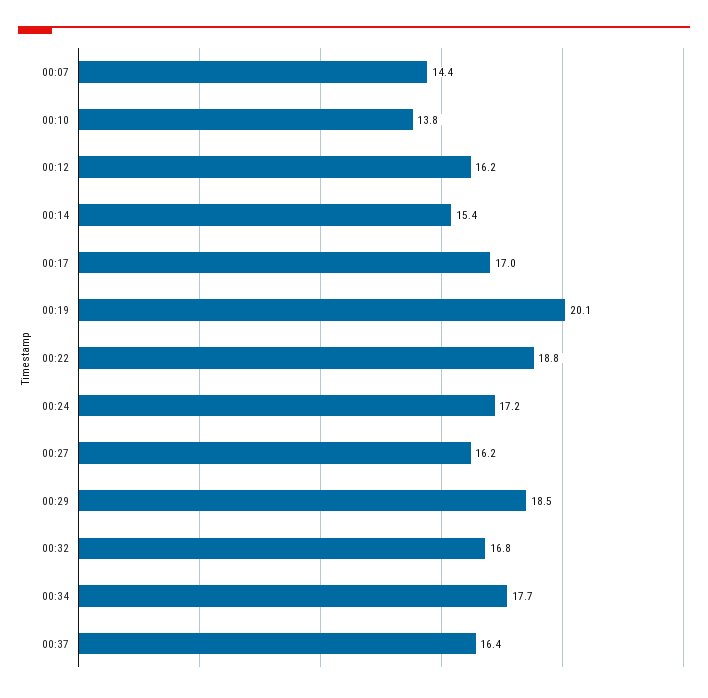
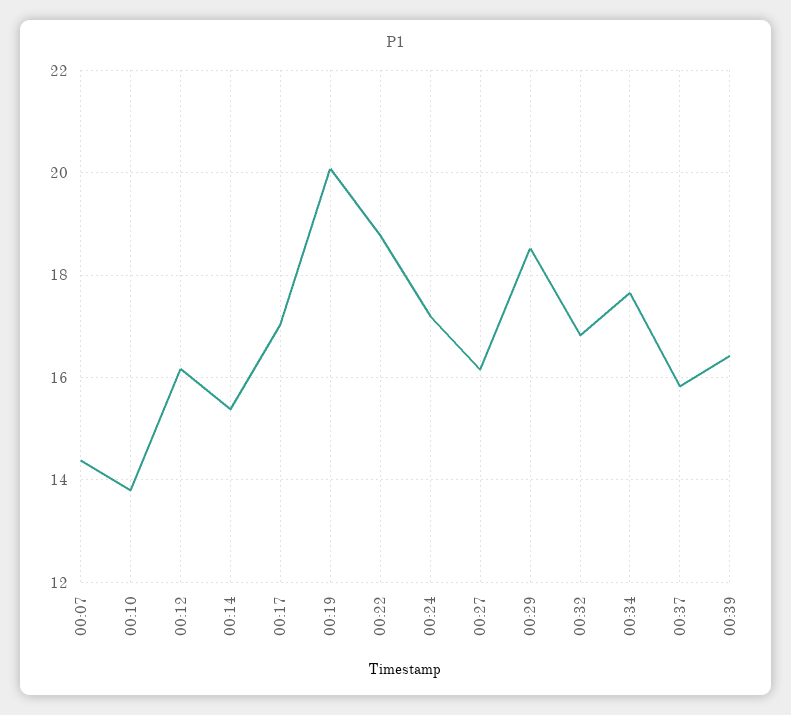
00:37: 16.4 -> 15.8
00:39: none -> 16.4

